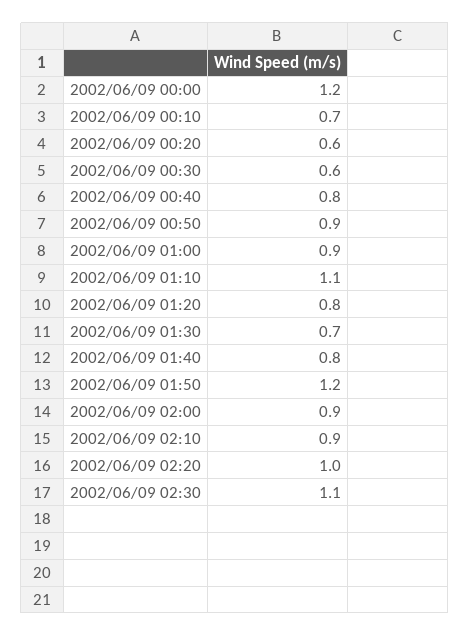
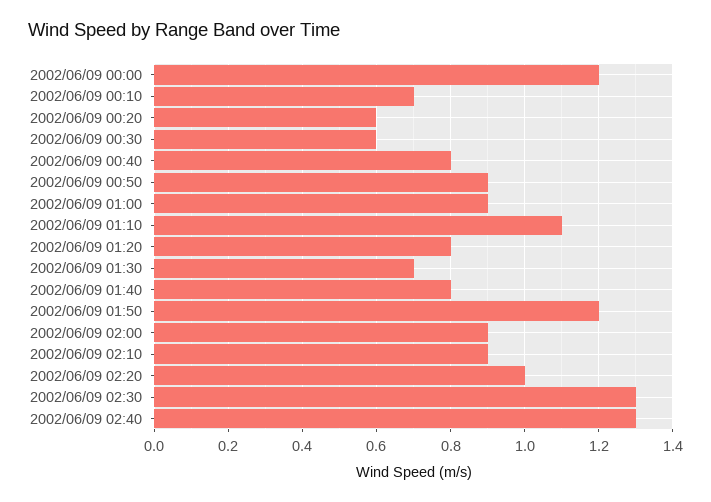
2002/06/09 02:30: 1.1 -> 1.3
2002/06/09 02:40: none -> 1.3

